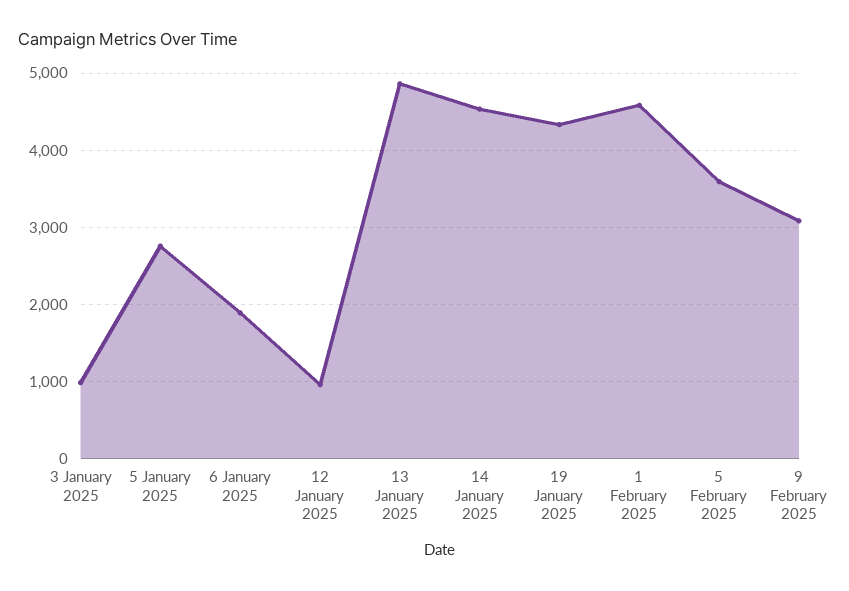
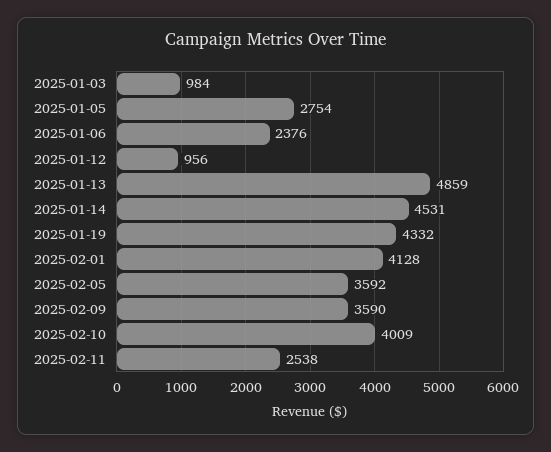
6 January 2025: 1900 -> 2376
1 February 2025: 4600 -> 4128
9 February 2025: 3100 -> 3590
2025-02-10: none -> 4009
2025-02-11: none -> 2538

